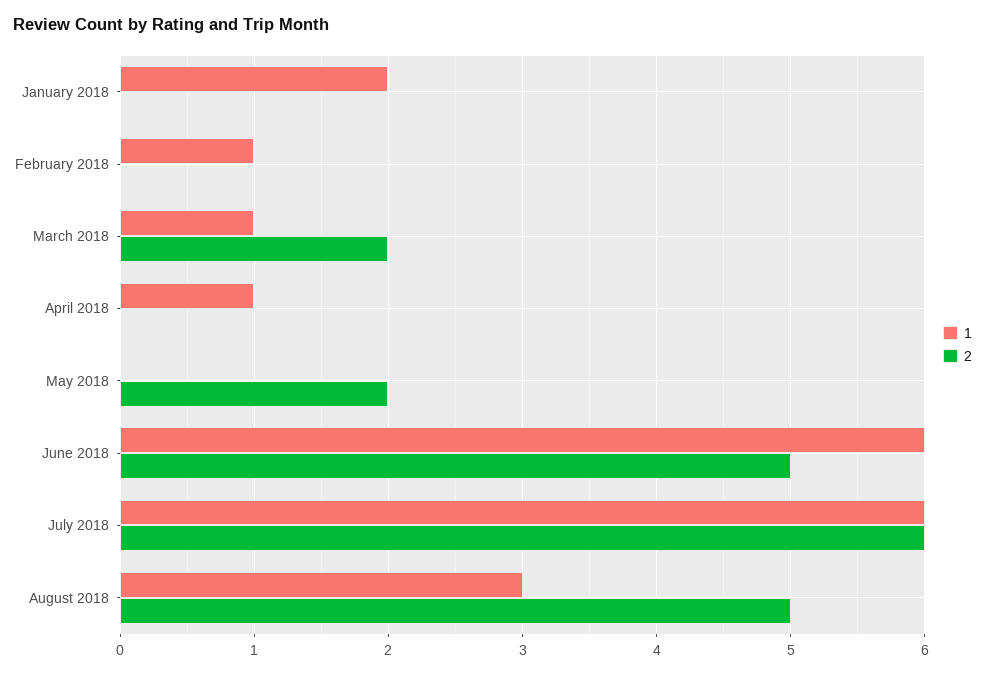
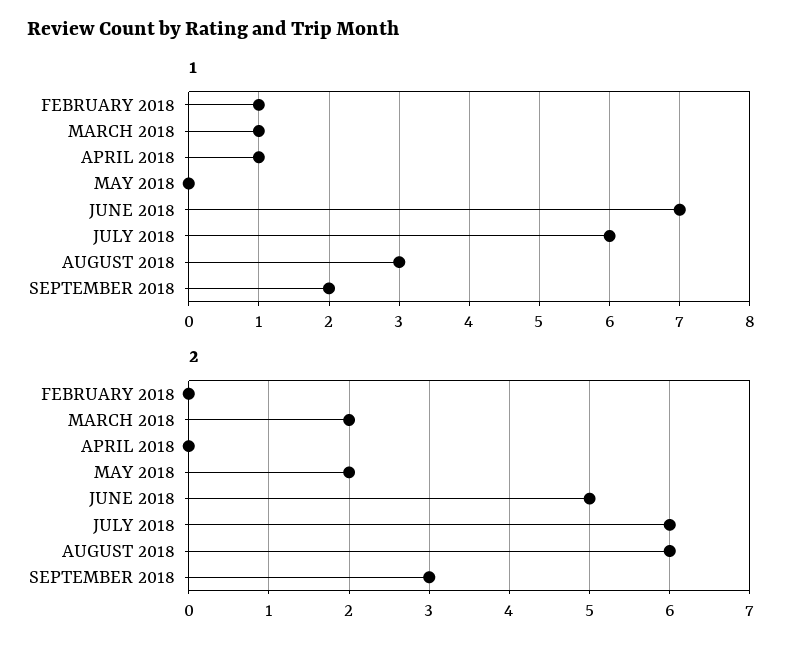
1, January 2018: 2 -> none
2, January 2018: 0 -> none
1, June 2018: 6 -> 7
2, August 2018: 5 -> 6
1, SEPTEMBER 2018: none -> 2
2, SEPTEMBER 2018: none -> 3

